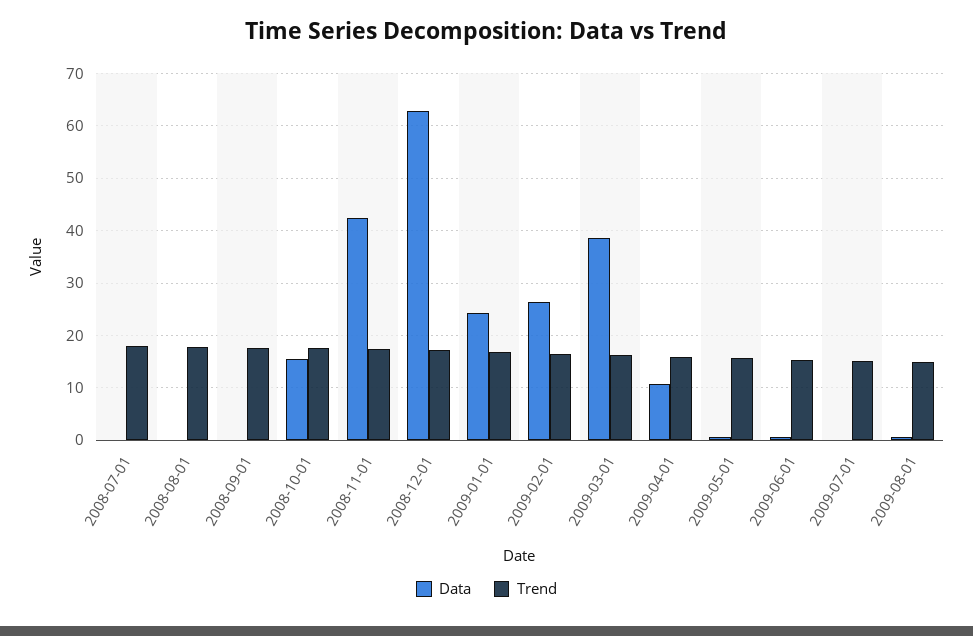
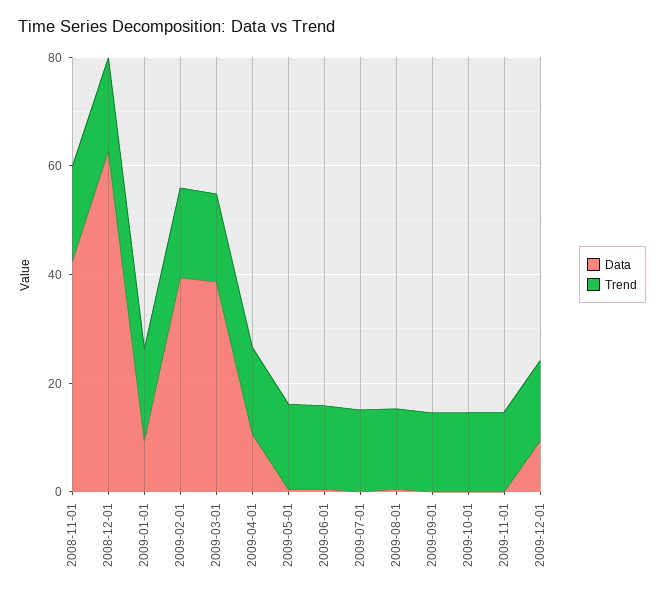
Data, 2008-07-01: 0 -> none
Trend, 2008-07-01: 18 -> none
Data, 2008-08-01: 0 -> none
Trend, 2008-08-01: 18 -> none
Data, 2008-09-01: 0 -> none
Trend, 2008-09-01: 18 -> none
Data, 2008-10-01: 16 -> none
Trend, 2008-10-01: 18 -> none
Data, 2009-01-01: 24 -> 10
Data, 2009-02-01: 26 -> 40
Data, 2009-09-01: none -> 0
Trend, 2009-09-01: none -> 15
Data, 2009-10-01: none -> 0
Trend, 2009-10-01: none -> 15
Data, 2009-11-01: none -> 0
Trend, 2009-11-01: none -> 15
Data, 2009-12-01: none -> 10
Trend, 2009-12-01: none -> 15

